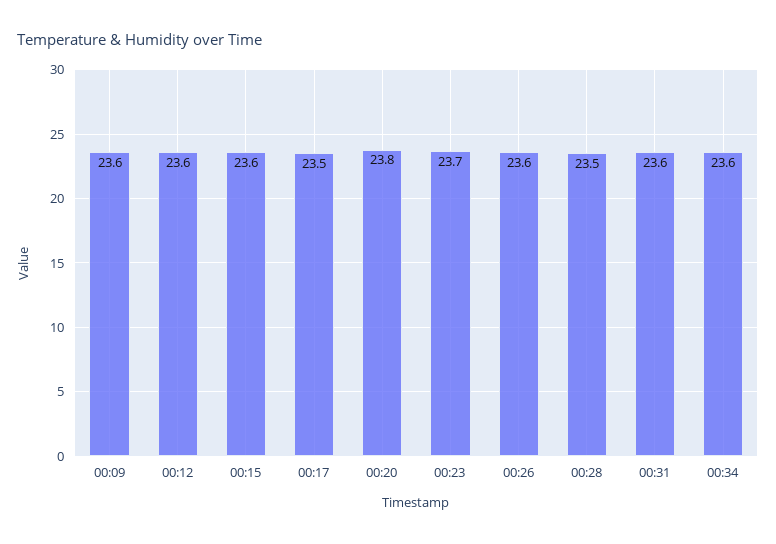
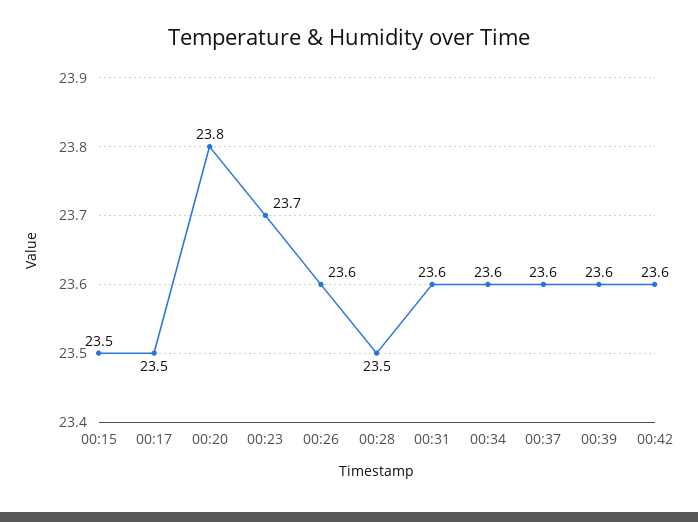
00:09: 23.6 -> none
00:12: 23.6 -> none
00:15: 23.6 -> 23.5
00:37: none -> 23.6
00:39: none -> 23.6
00:42: none -> 23.6

